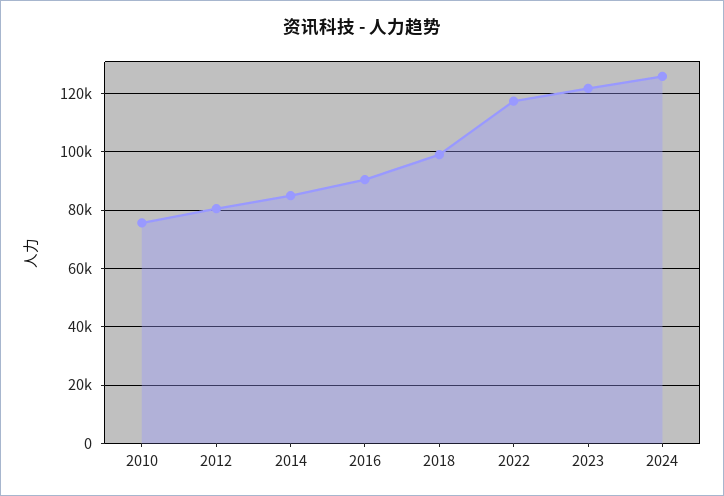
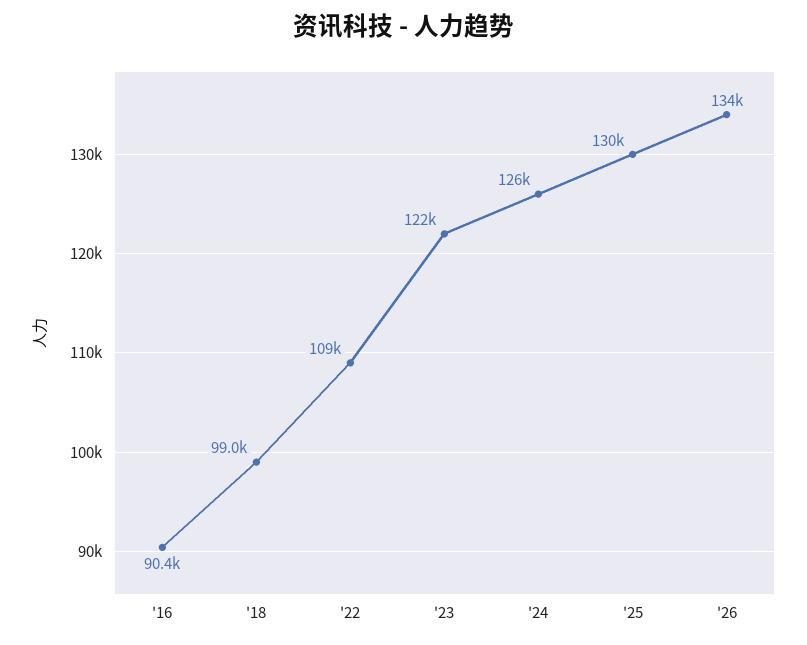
2010: 75000 -> none
2012: 80000 -> none
2014: 85000 -> none
2022: 117500 -> 109000
'25: none -> 130000
'26: none -> 134000

